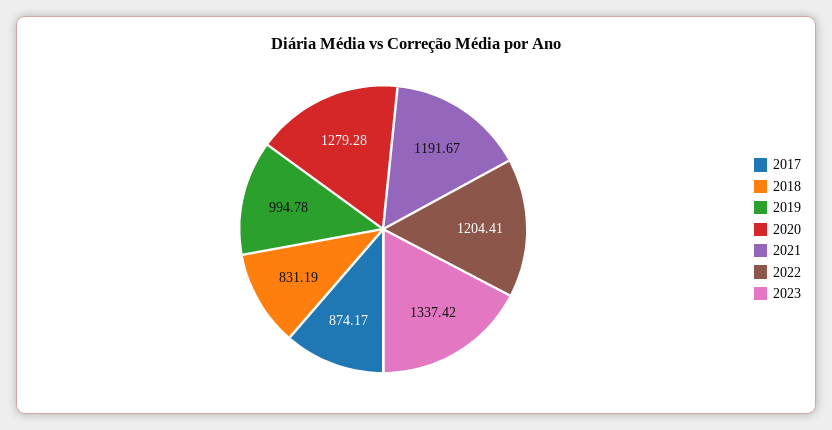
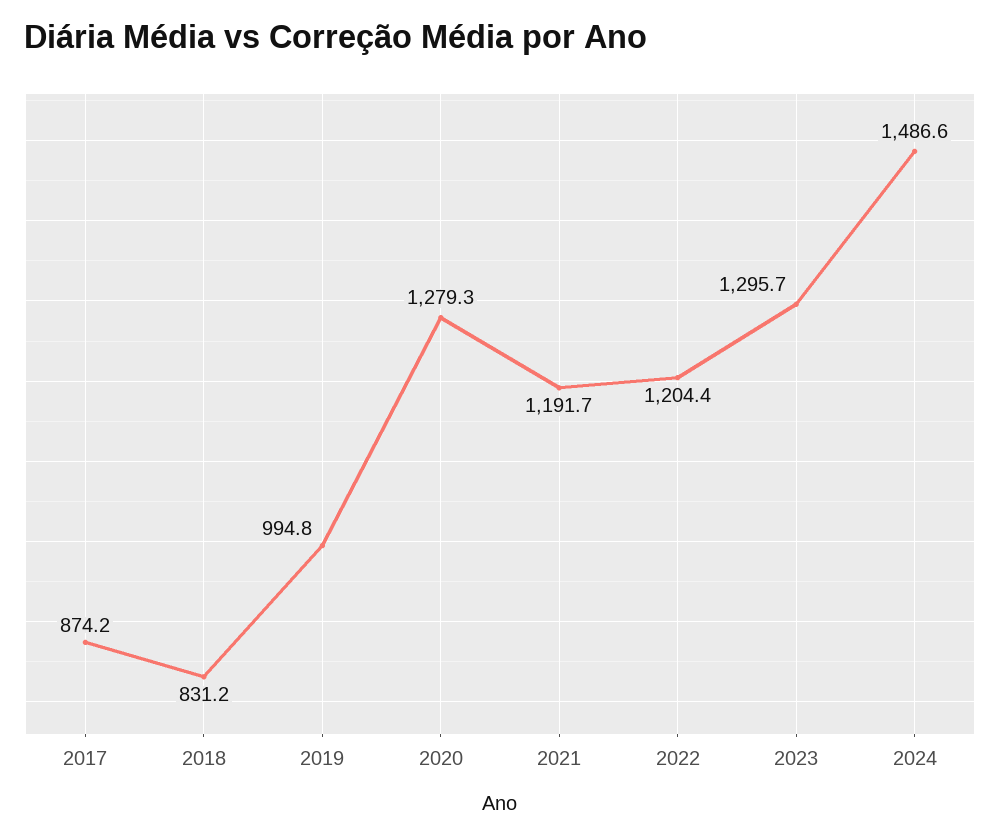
2023: 1337.42 -> 1295.7
2024: none -> 1486.6

